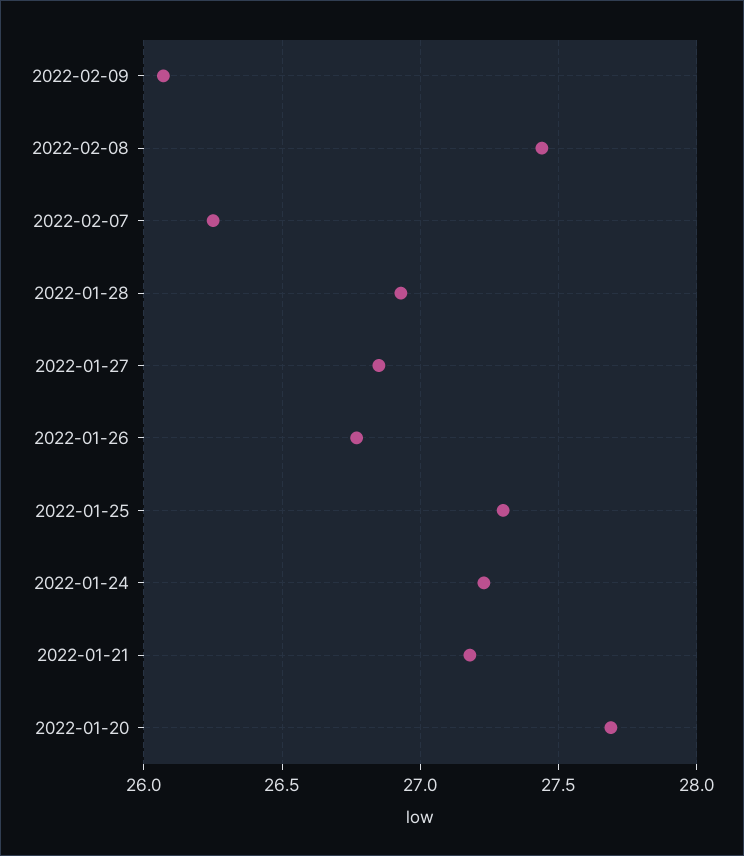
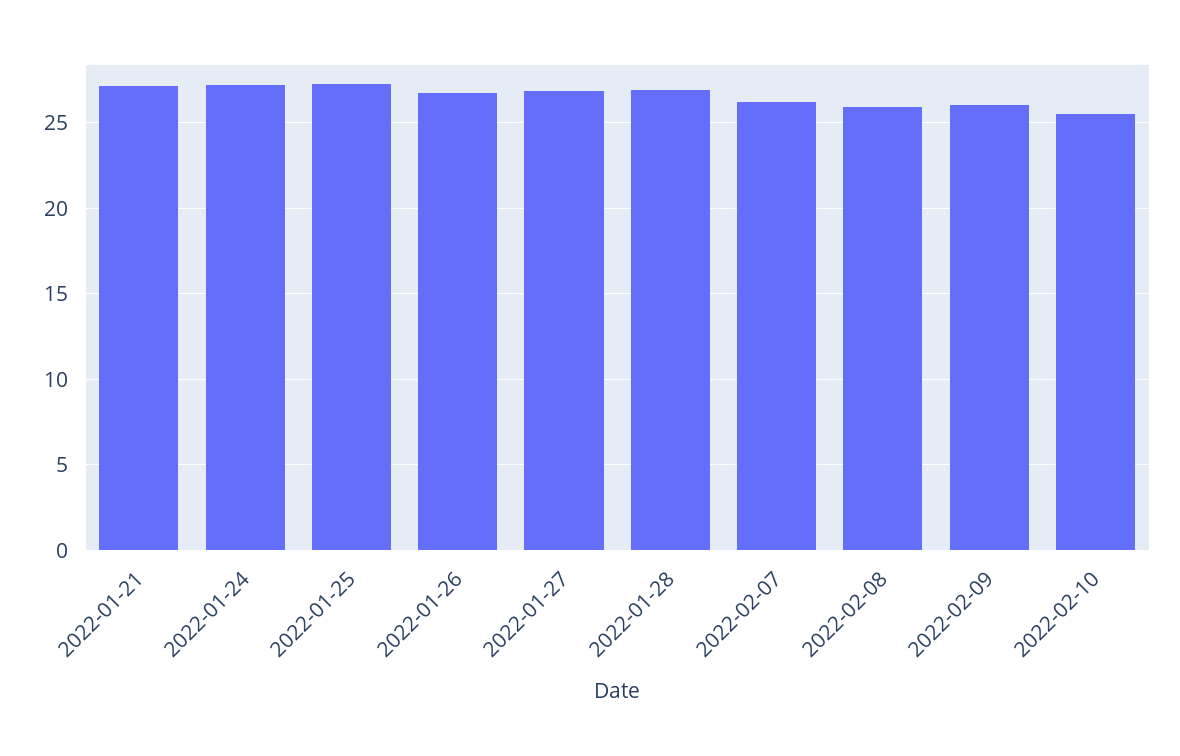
2022-02-08: 27.45 -> 26
2022-01-20: 27.7 -> none
2022-02-10: none -> 25.5

